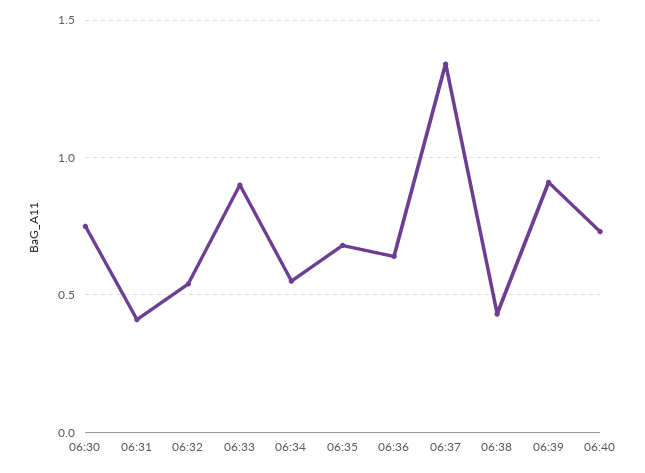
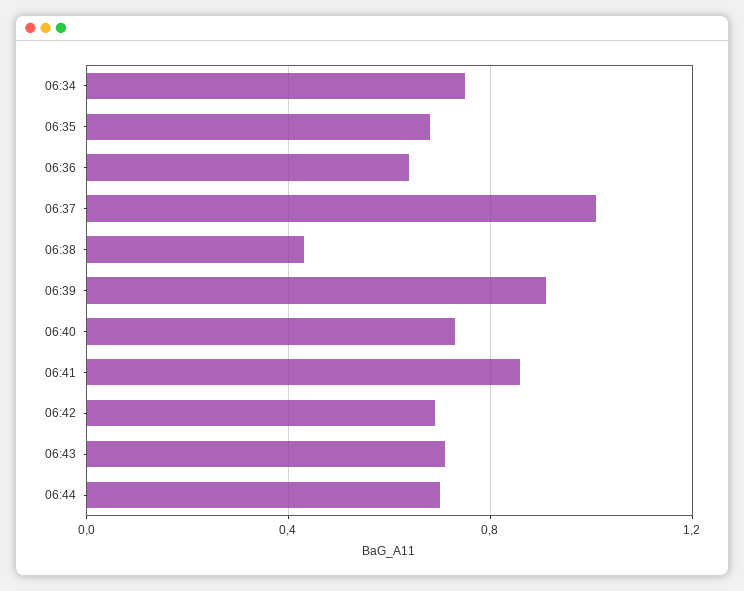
06:30: 0.75 -> none
06:31: 0.4 -> none
06:32: 0.55 -> none
06:33: 0.9 -> none
06:34: 0.55 -> 0.75
06:37: 1.35 -> 1
06:41: none -> 0.85
06:42: none -> 0.7
06:43: none -> 0.7
06:44: none -> 0.7

